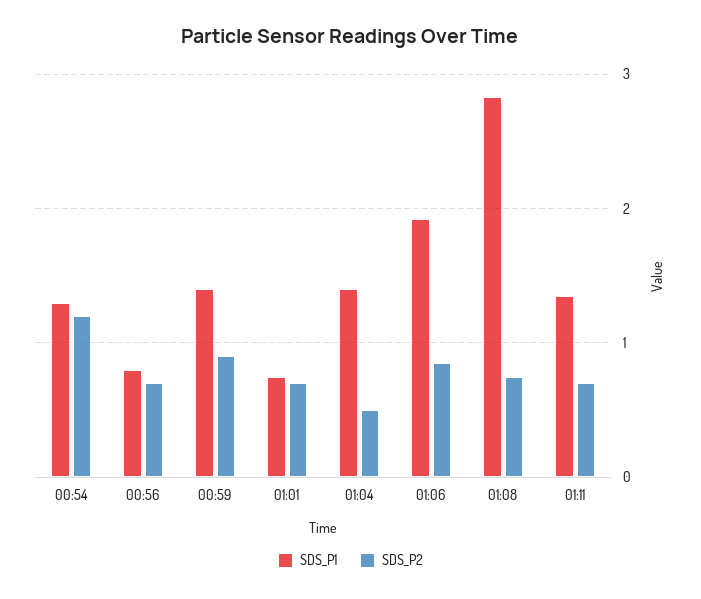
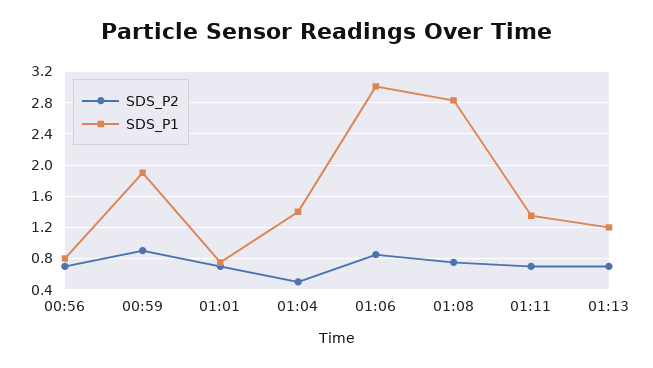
SDS_P1, 00:54: 1.3 -> none
SDS_P2, 00:54: 1.2 -> none
SDS_P1, 00:59: 1.4 -> 1.9
SDS_P1, 01:06: 1.9 -> 3
SDS_P2, 01:13: none -> 0.7
SDS_P1, 01:13: none -> 1.2

